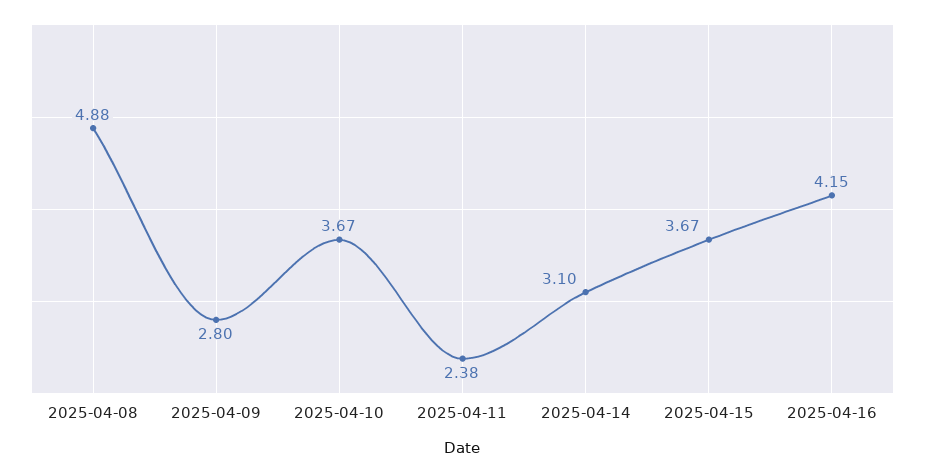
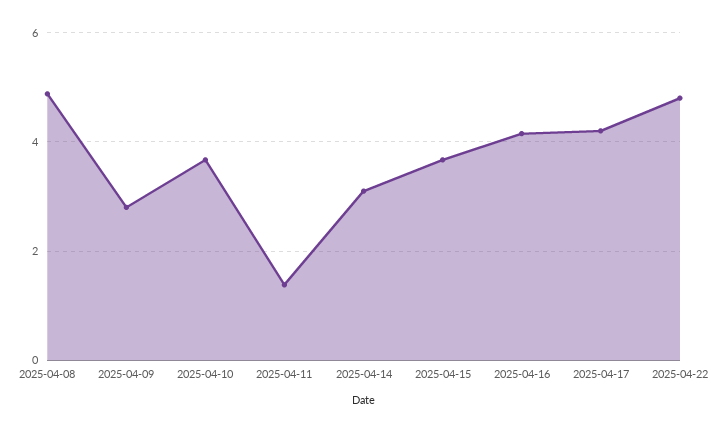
2025-04-11: 2.38 -> 1.4
2025-04-17: none -> 4.2
2025-04-22: none -> 4.8

